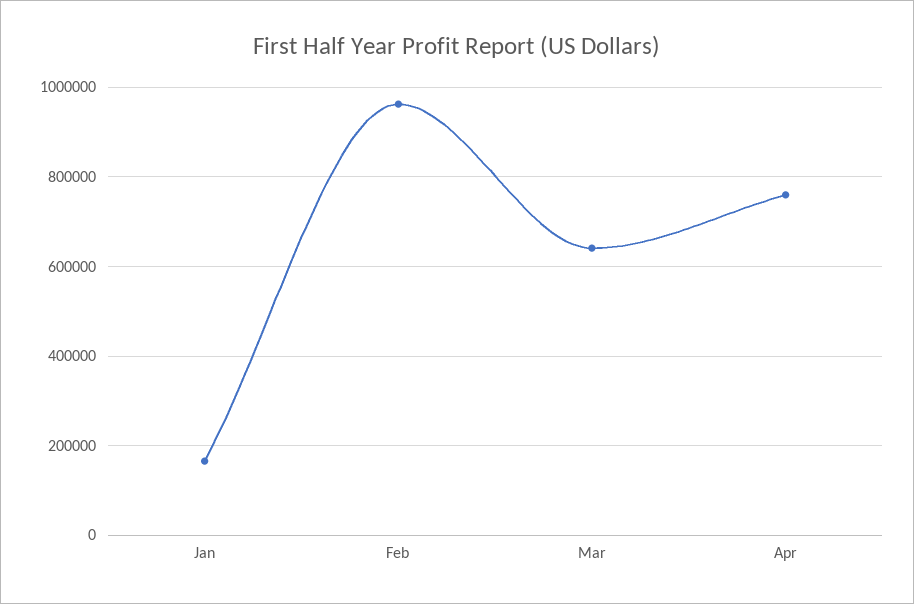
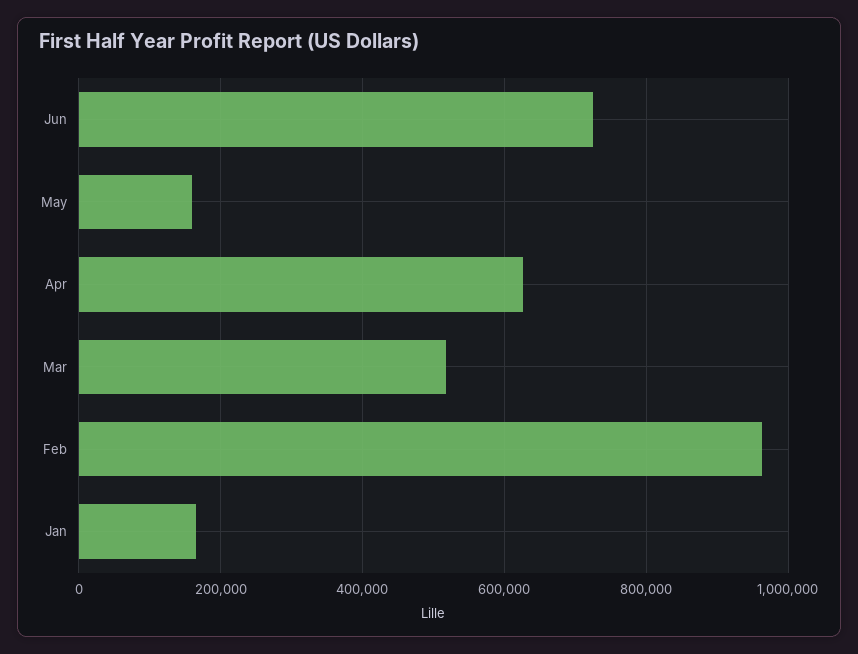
Mar: 640000 -> 520000
Apr: 760000 -> 620000
Jun: none -> 720000
May: none -> 160000

